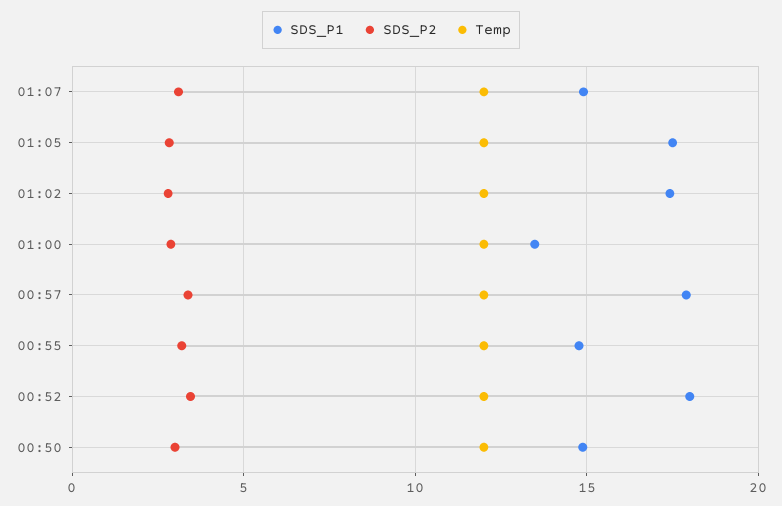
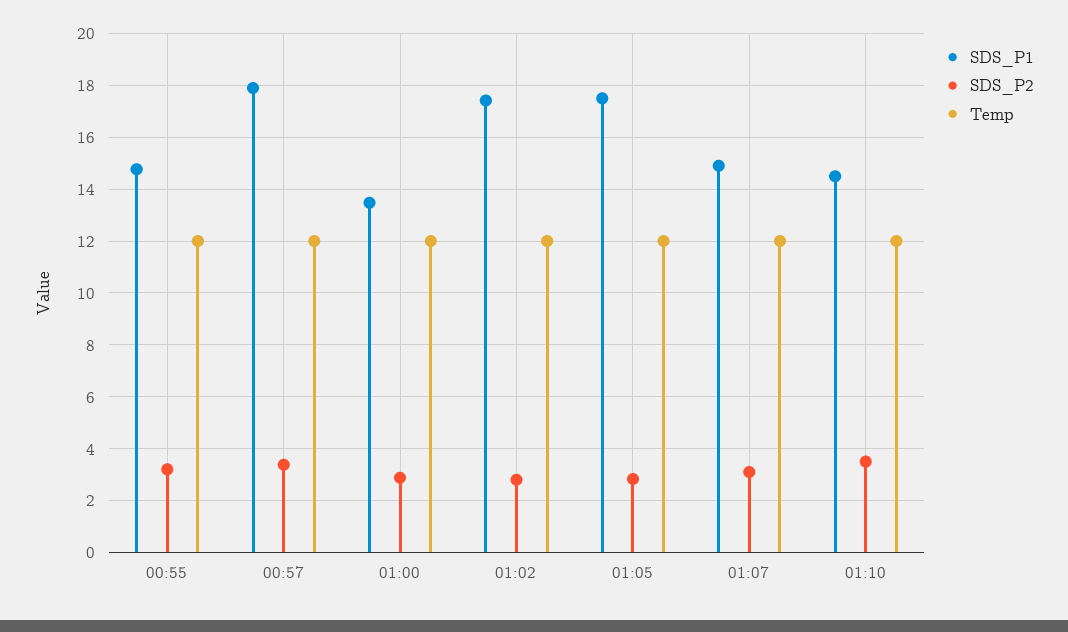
SDS_P1, 00:52: 18 -> none
SDS_P2, 00:52: 3.5 -> none
Temp, 00:52: 12 -> none
SDS_P1, 00:50: 15 -> none
SDS_P2, 00:50: 3 -> none
Temp, 00:50: 12 -> none
SDS_P1, 01:10: none -> 14.5
SDS_P2, 01:10: none -> 3.5
Temp, 01:10: none -> 12

